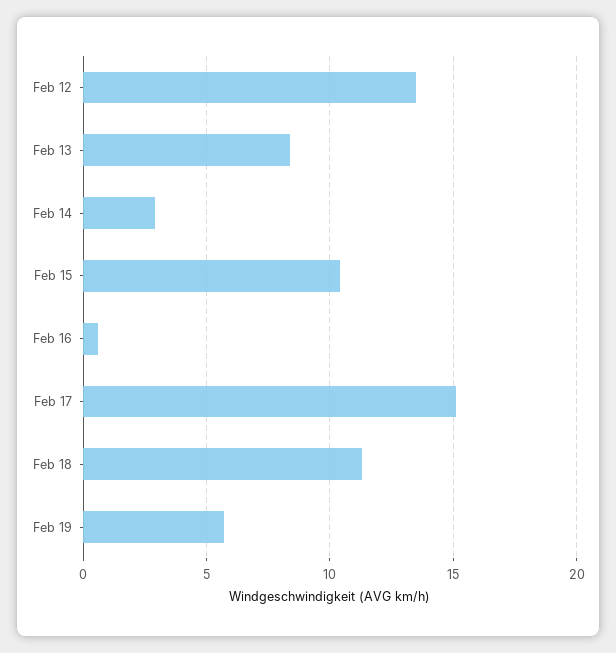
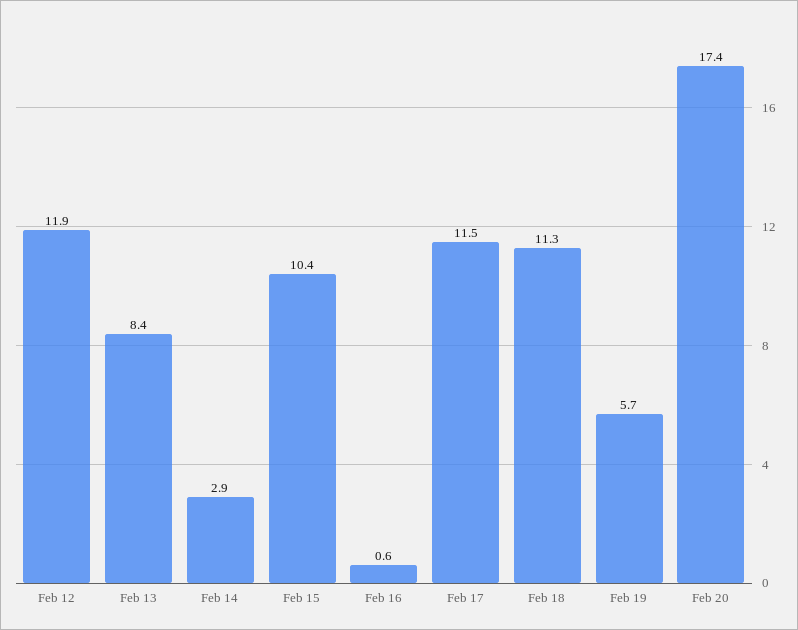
Feb 12: 13.5 -> 11.9
Feb 17: 15 -> 11.5
Feb 20: none -> 17.4

